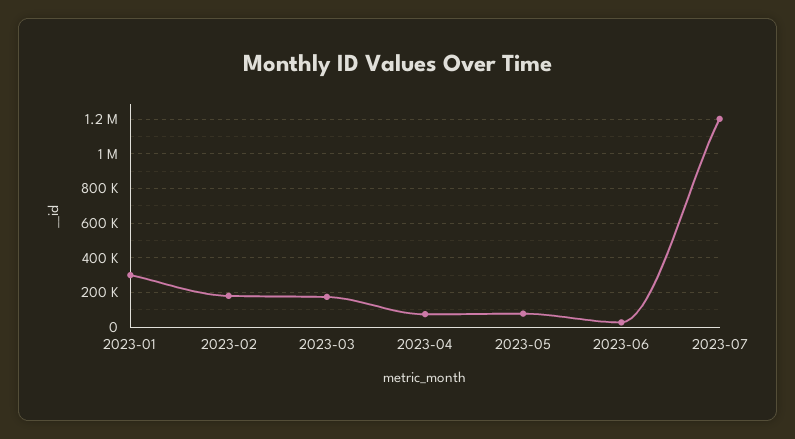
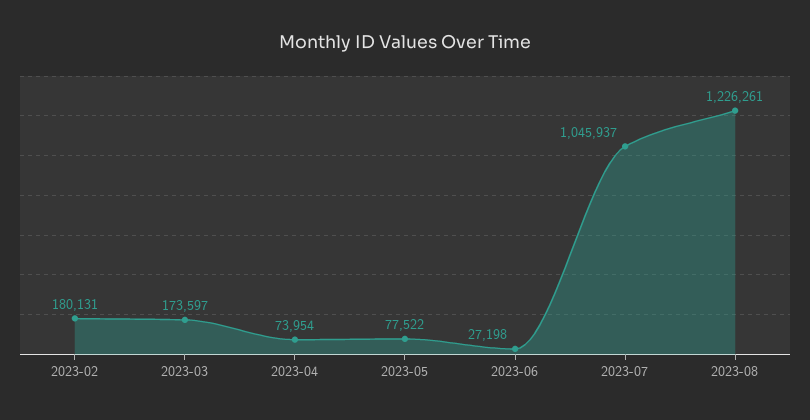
2023-01: 300000 -> none
2023-07: 1200000 -> 1045937
2023-08: none -> 1226261

